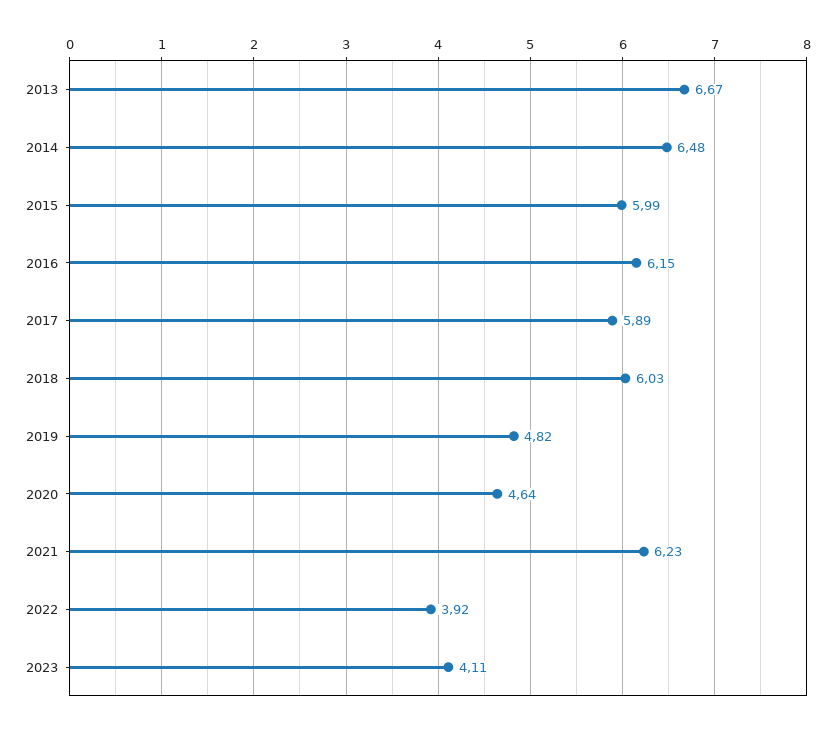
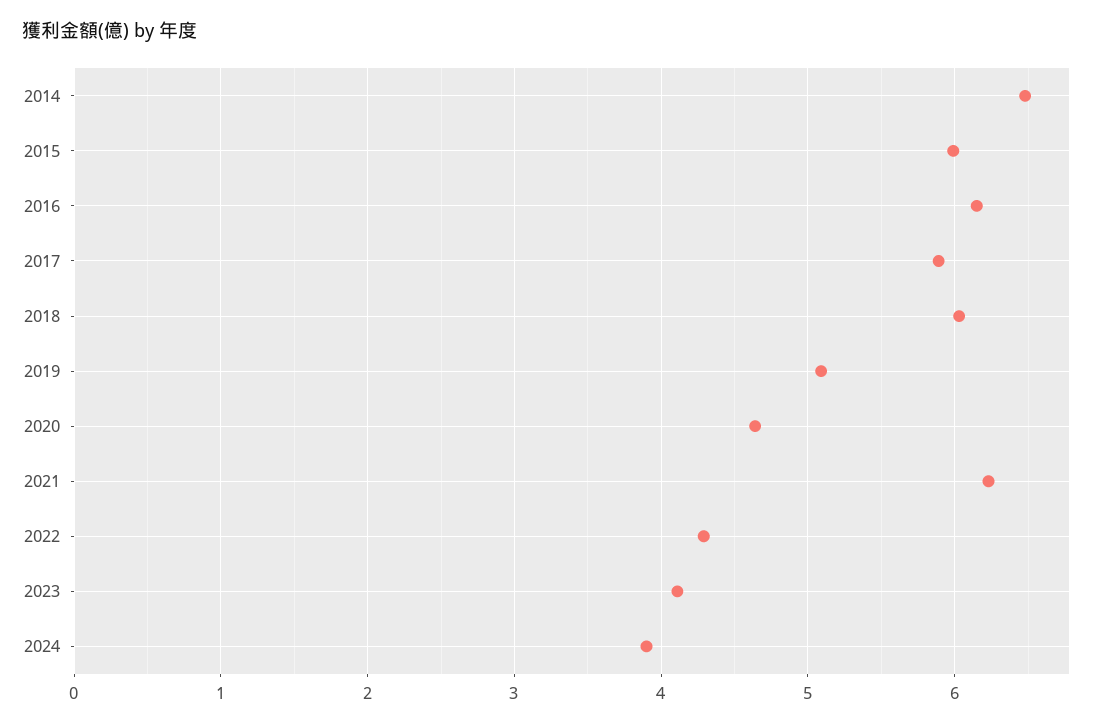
2013: 6.67 -> none
2019: 4.82 -> 5.1
2022: 3.92 -> 4.3
2024: none -> 3.9

